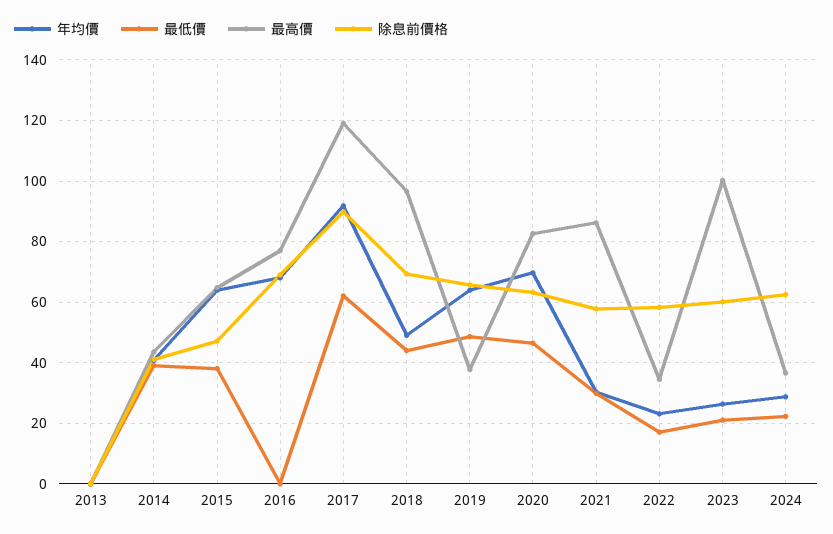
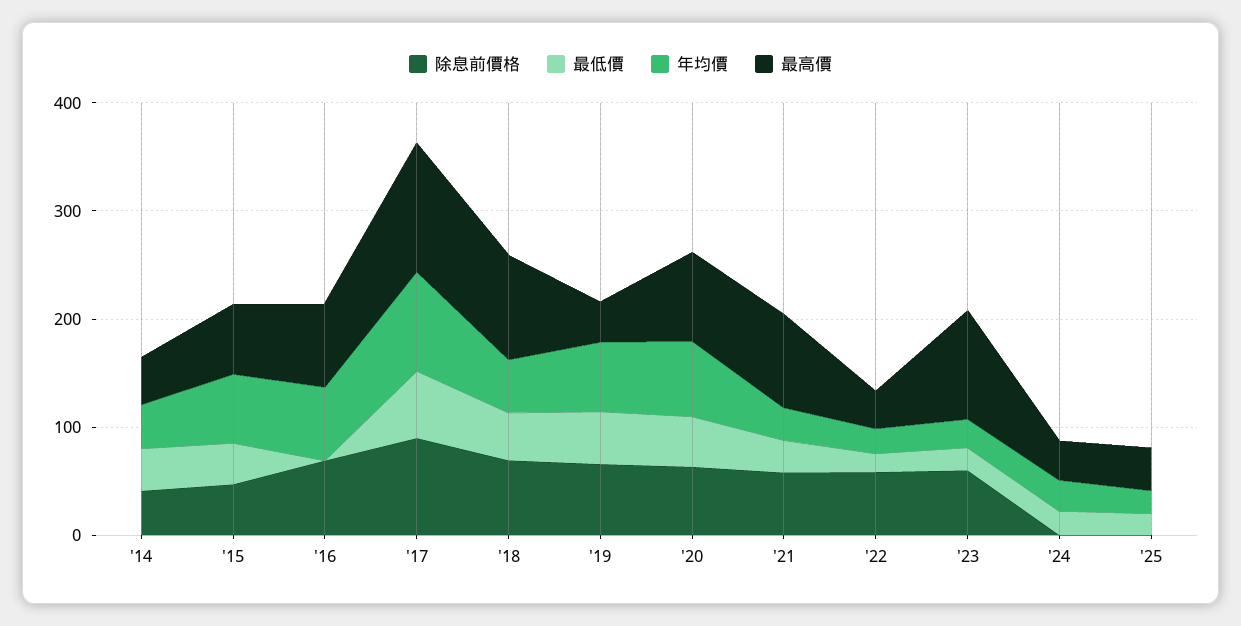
年均價, 2013: 0 -> none
最低價, 2013: 0 -> none
最高價, 2013: 0 -> none
除息前價格, 2013: 0 -> none
除息前價格, 2024: 62 -> 0
除息前價格, '25: none -> 0
最低價, '25: none -> 20
年均價, '25: none -> 20
最高價, '25: none -> 40

